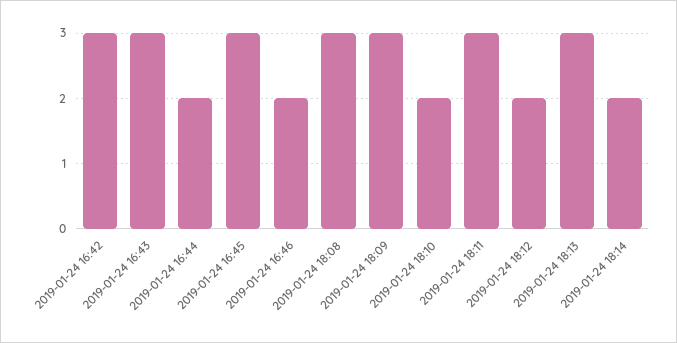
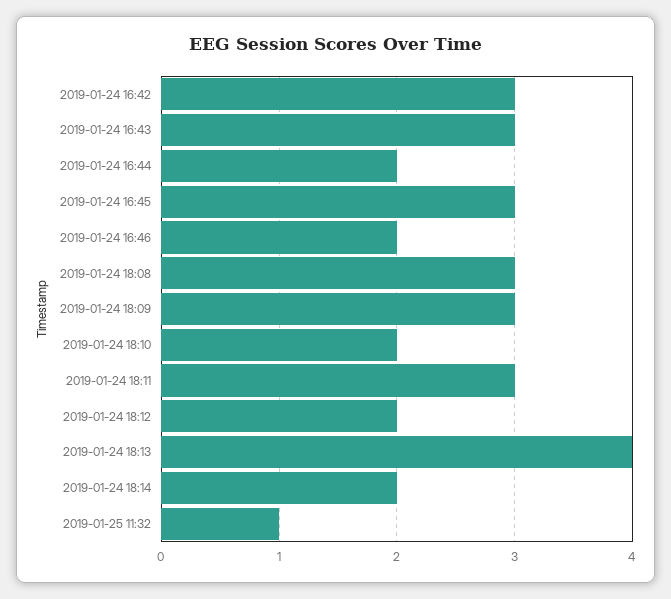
2019-01-24 18:13: 3 -> 4
2019-01-25 11:32: none -> 1

